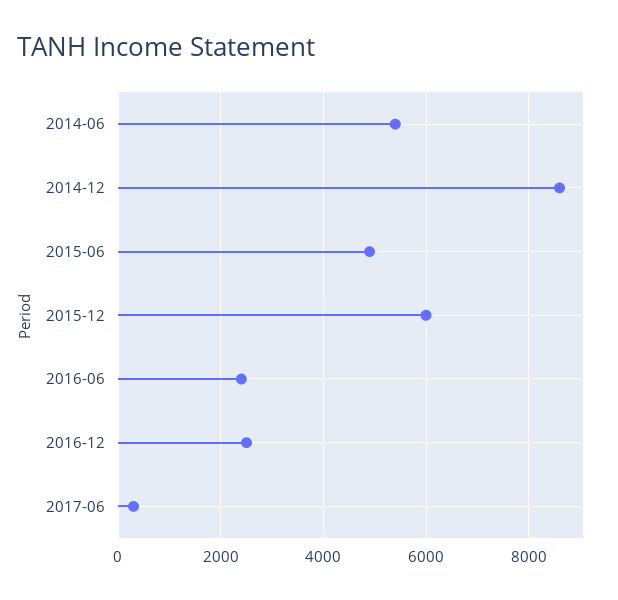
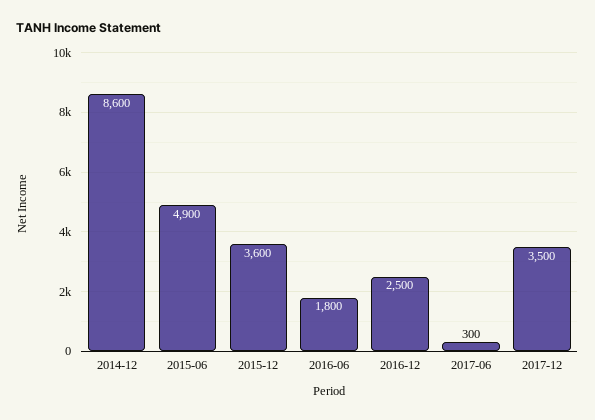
2014-06: 5400 -> none
2015-12: 6000 -> 3600
2016-06: 2400 -> 1800
2017-12: none -> 3500

